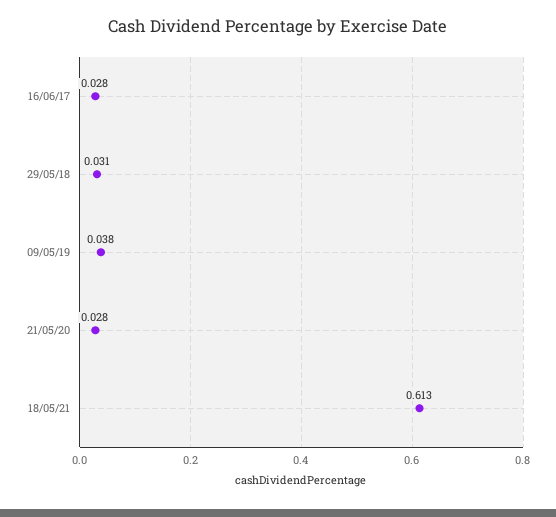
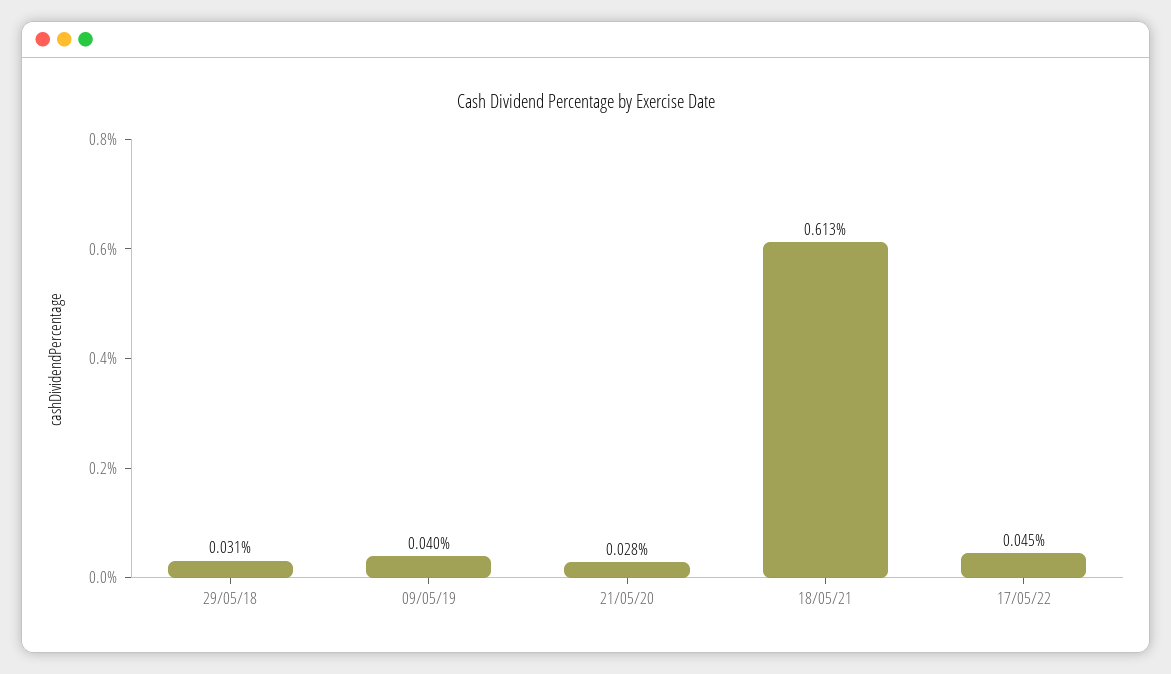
16/06/17: 0.028 -> none
09/05/19: 0.038 -> 0.04
17/05/22: none -> 0.045

